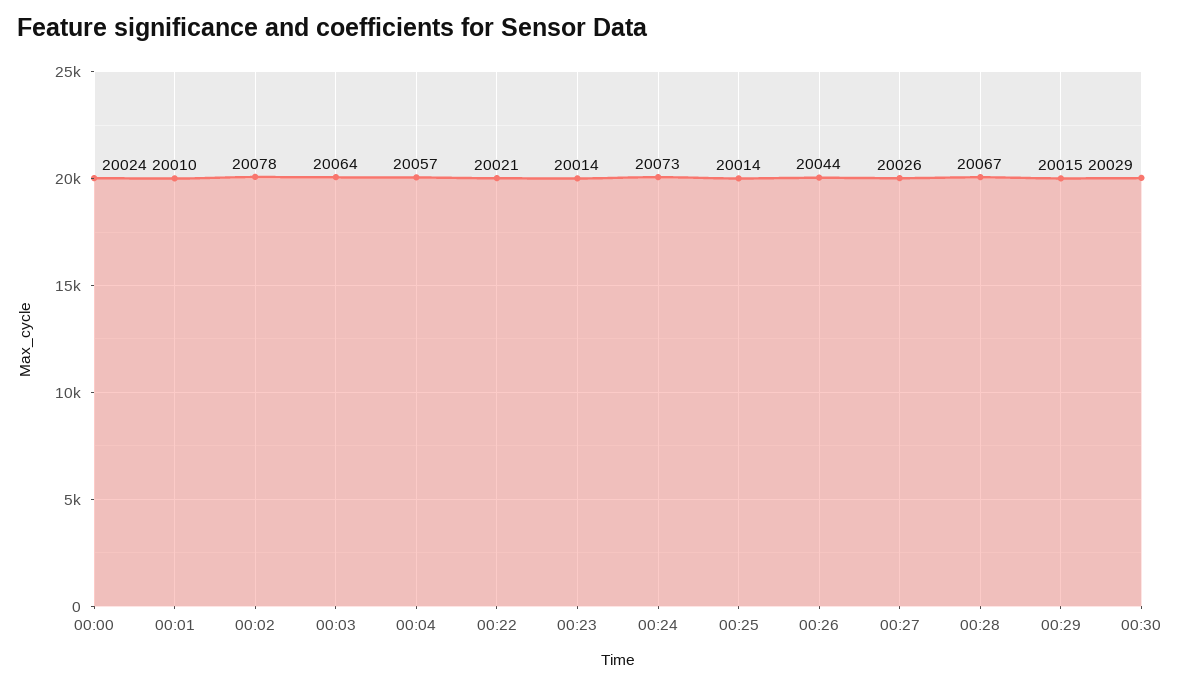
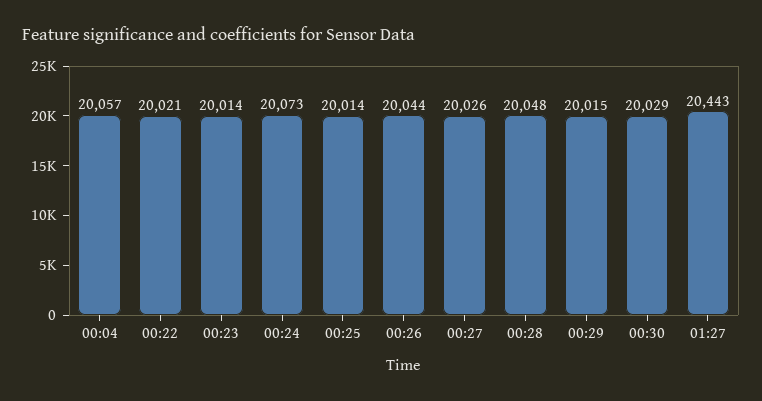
00:00: 20024 -> none
00:01: 20010 -> none
00:02: 20078 -> none
00:03: 20064 -> none
00:28: 20067 -> 20048
01:27: none -> 20443

